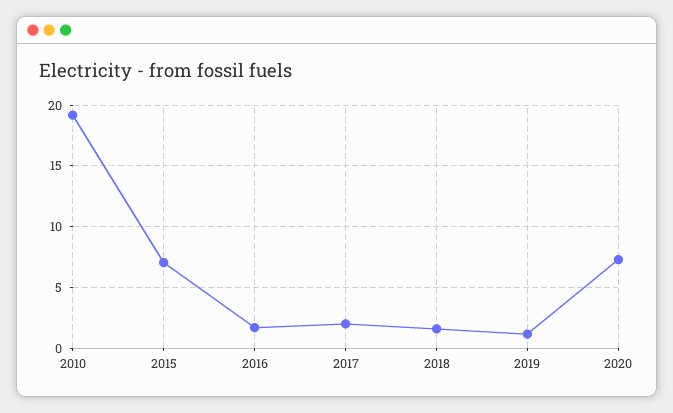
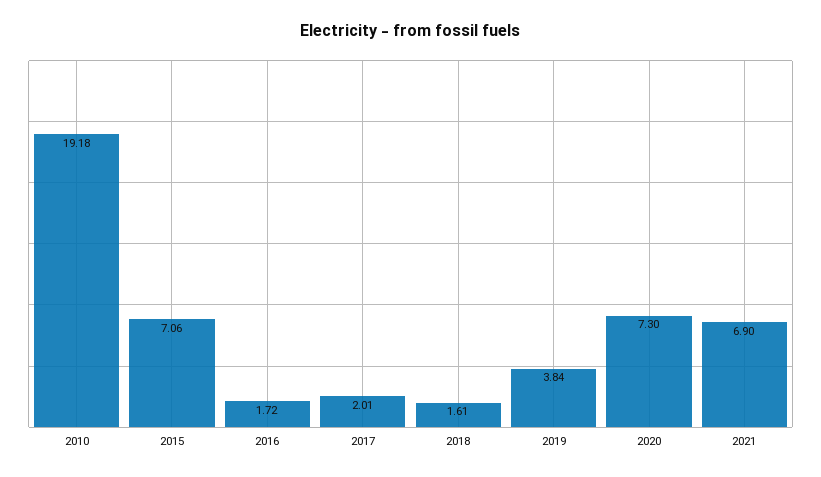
2019: 1 -> 3.84
2021: none -> 6.9

